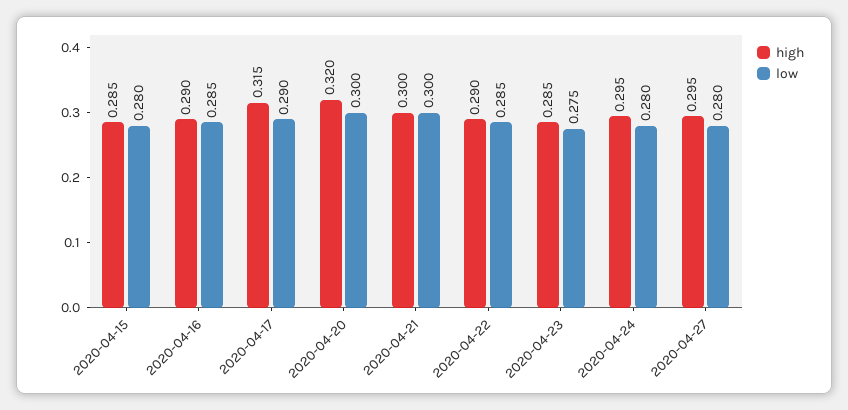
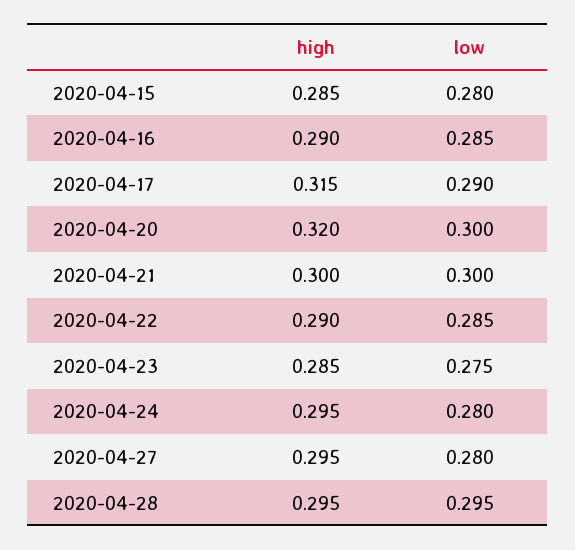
high, 2020-04-28: none -> 0.295
low, 2020-04-28: none -> 0.295

